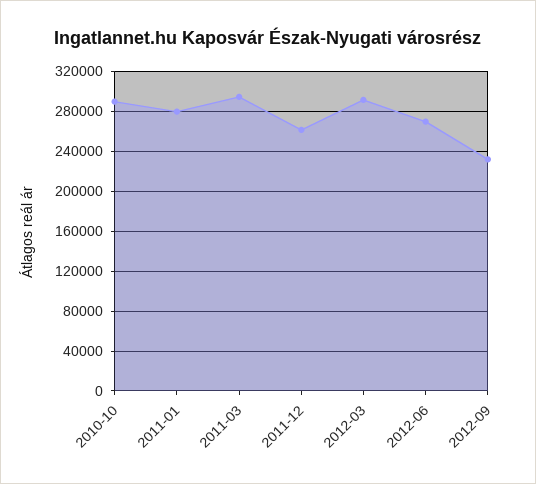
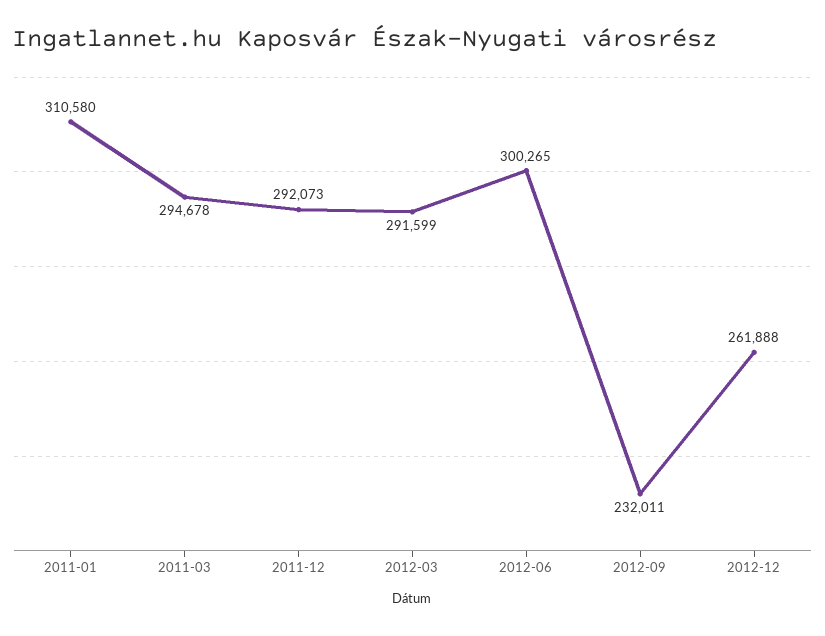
2010-10: 290000 -> none
2011-01: 280000 -> 310580
2011-12: 260000 -> 292073
2012-06: 270000 -> 300265
2012-12: none -> 261888

